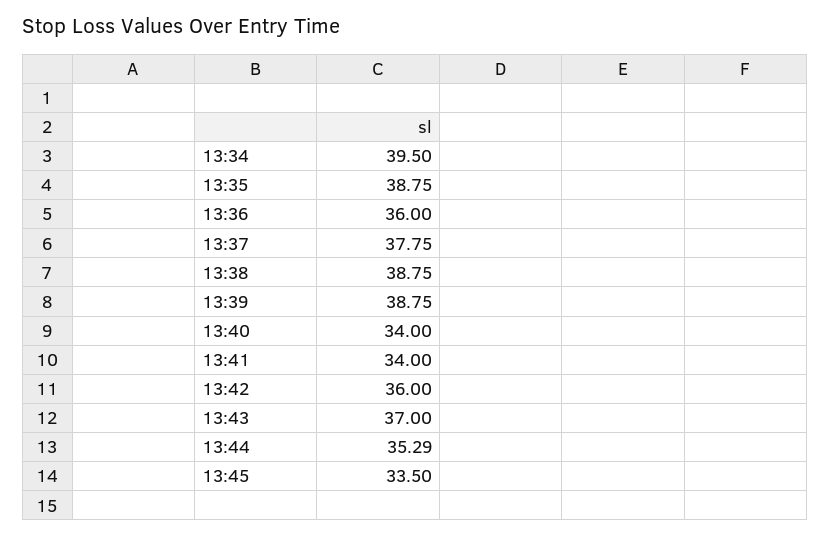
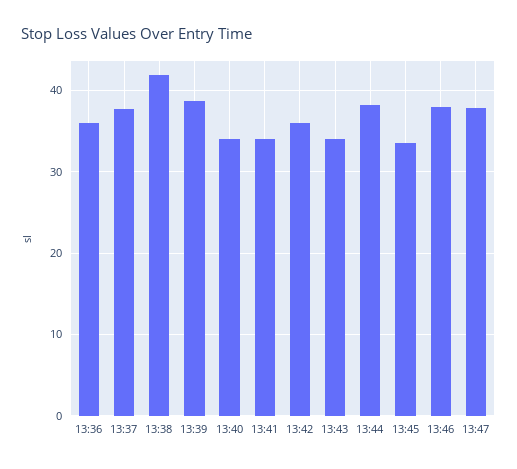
13:34: 39.5 -> none
13:35: 38.75 -> none
13:38: 38.75 -> 42
13:43: 37 -> 34
13:44: 35.29 -> 38
13:46: none -> 38
13:47: none -> 38

